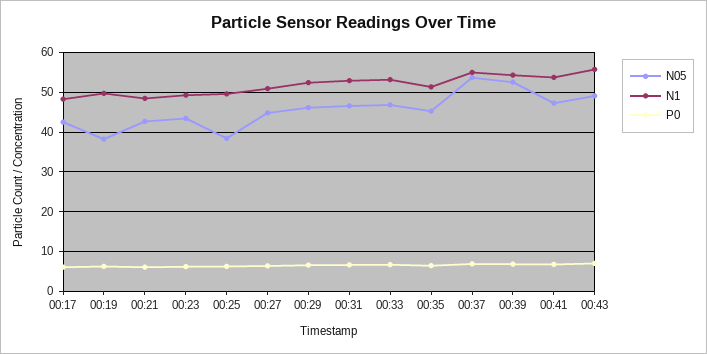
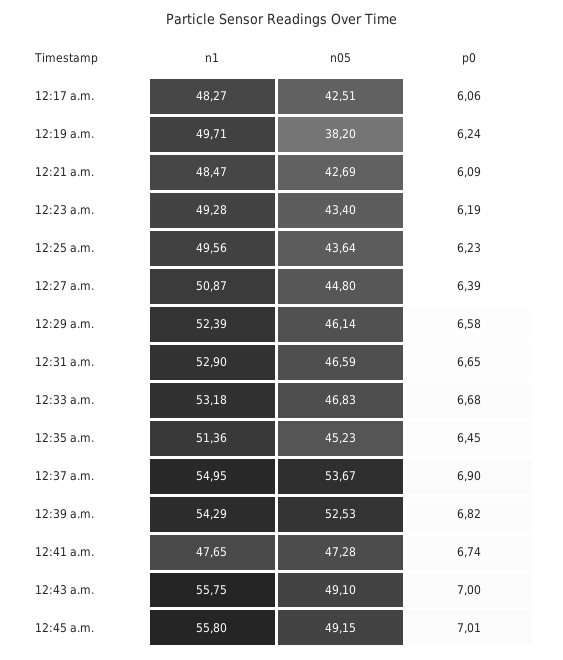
N05, 00:25: 38 -> 43.64
N1, 00:41: 54 -> 47.65
N1, 12:45 a.m.: none -> 55.8
N05, 12:45 a.m.: none -> 49.15
P0, 12:45 a.m.: none -> 7.01

